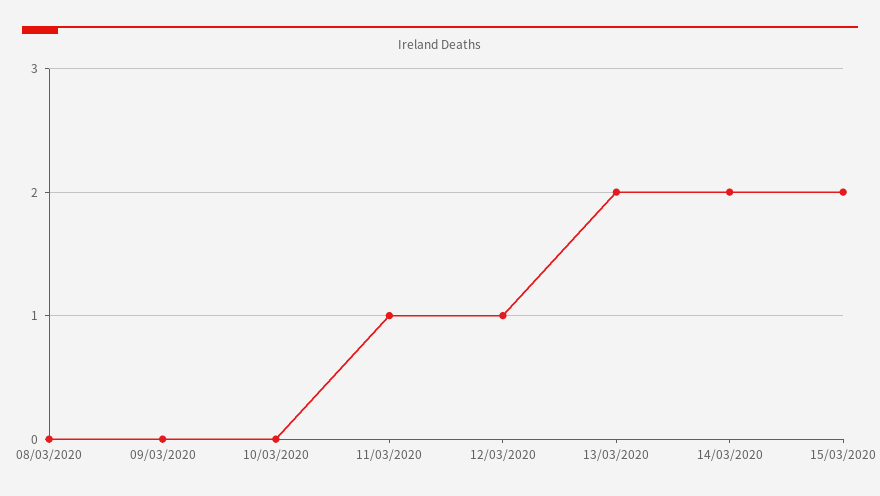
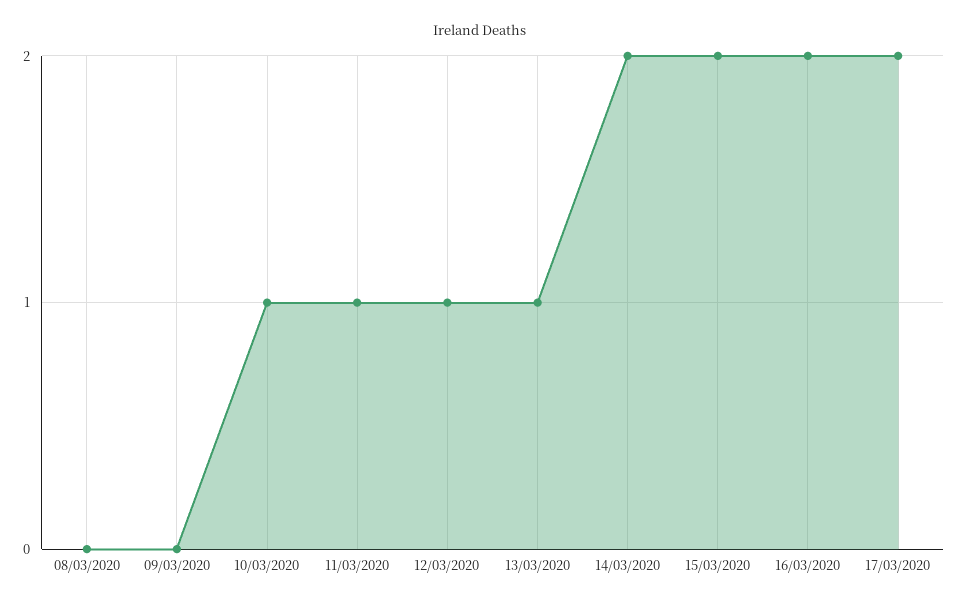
10/03/2020: 0 -> 1
13/03/2020: 2 -> 1
16/03/2020: none -> 2
17/03/2020: none -> 2

